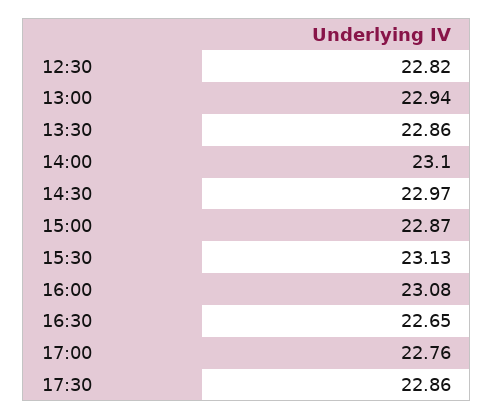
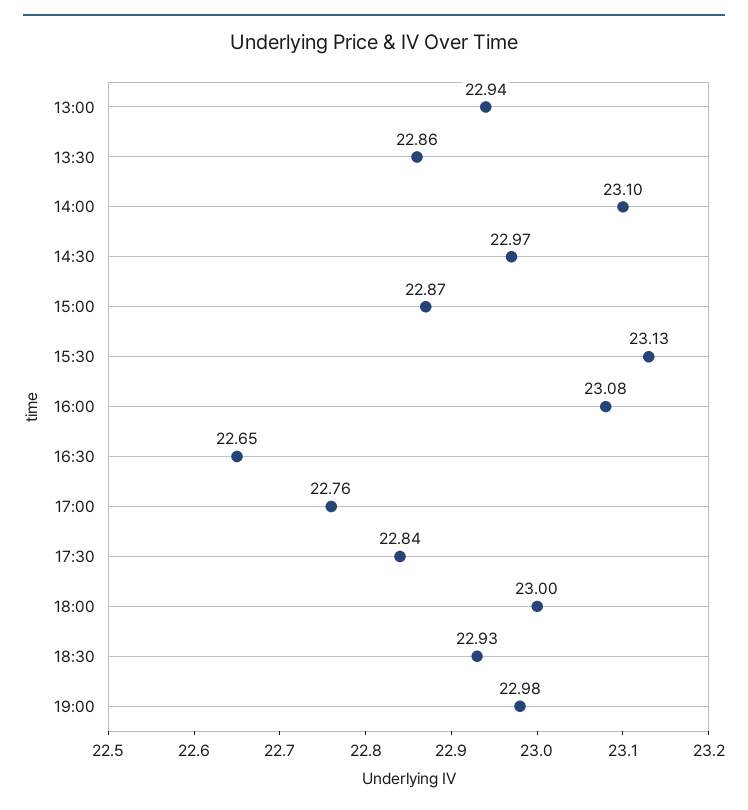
12:30: 22.82 -> none
17:30: 22.86 -> 22.84
18:00: none -> 23
18:30: none -> 22.93
19:00: none -> 22.98

